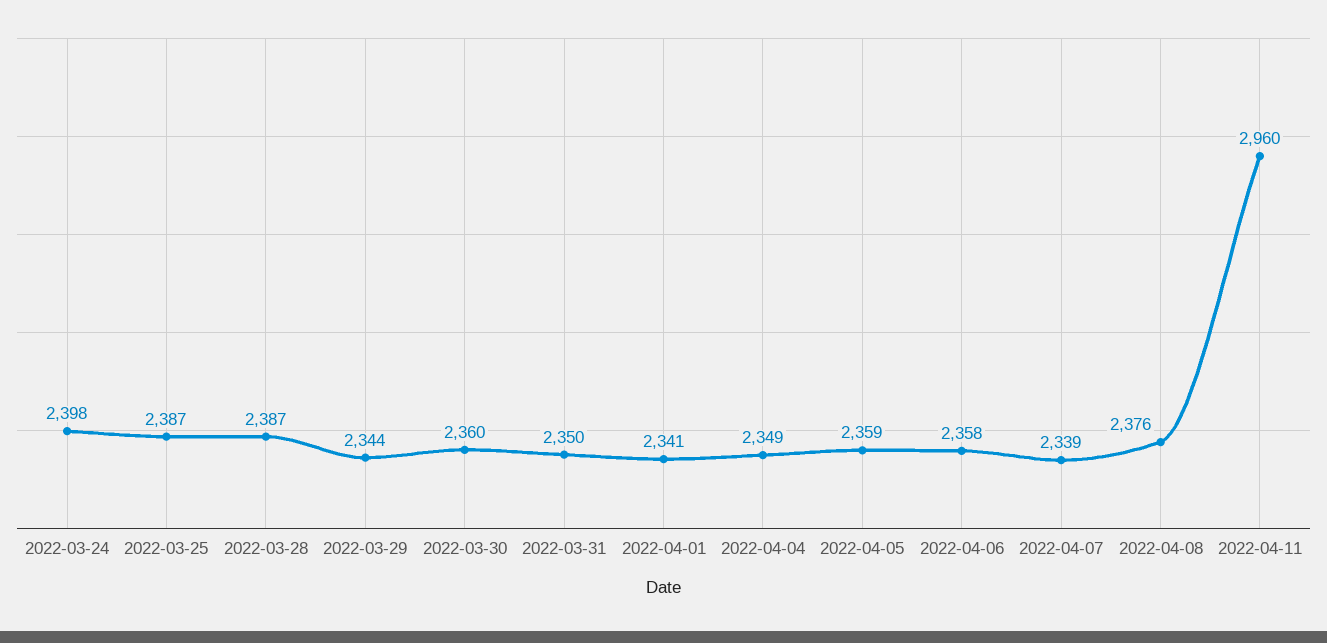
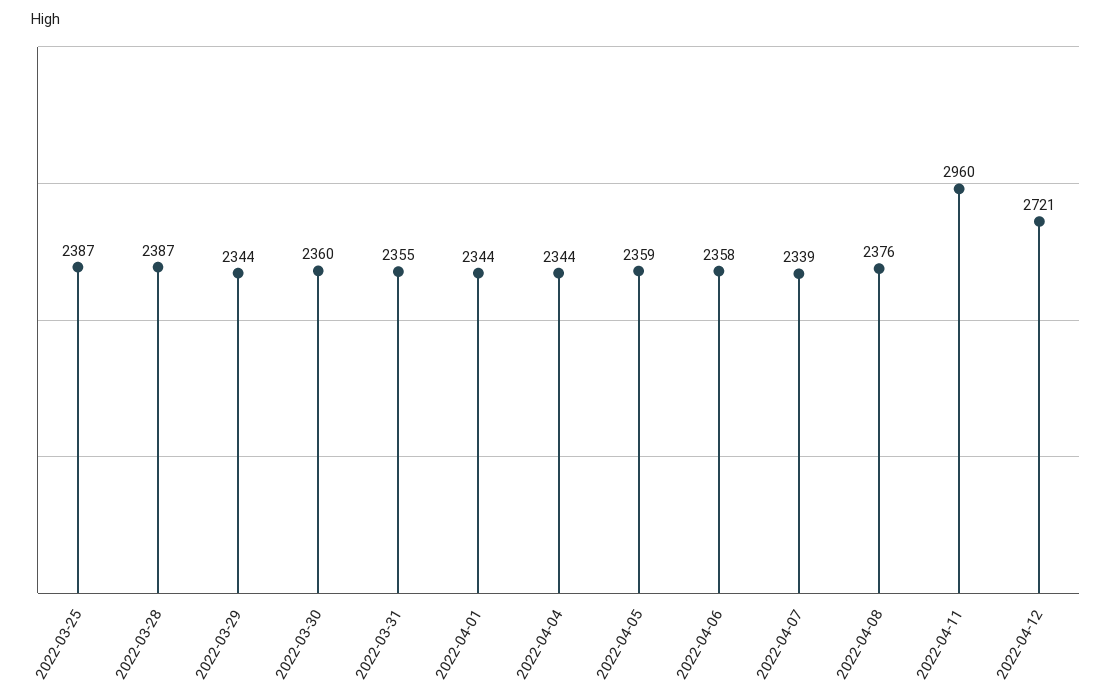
2022-03-24: 2398 -> none
2022-03-31: 2350 -> 2355
2022-04-01: 2341 -> 2344
2022-04-04: 2349 -> 2344
2022-04-12: none -> 2721

